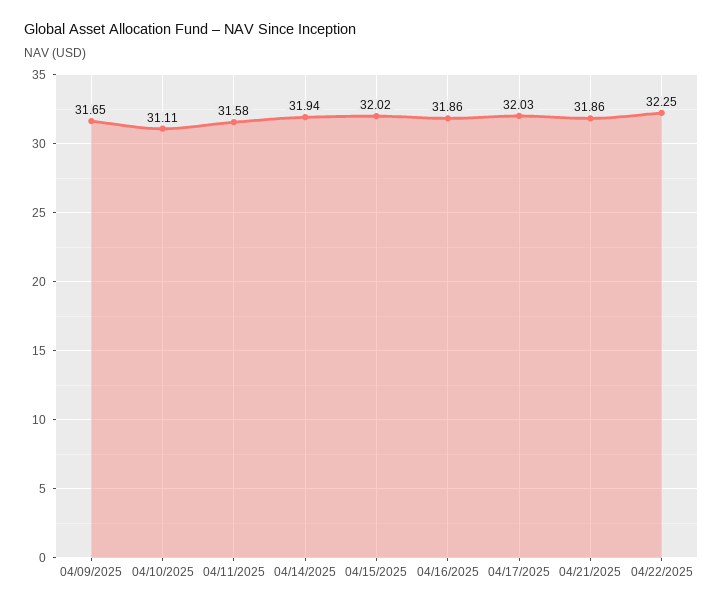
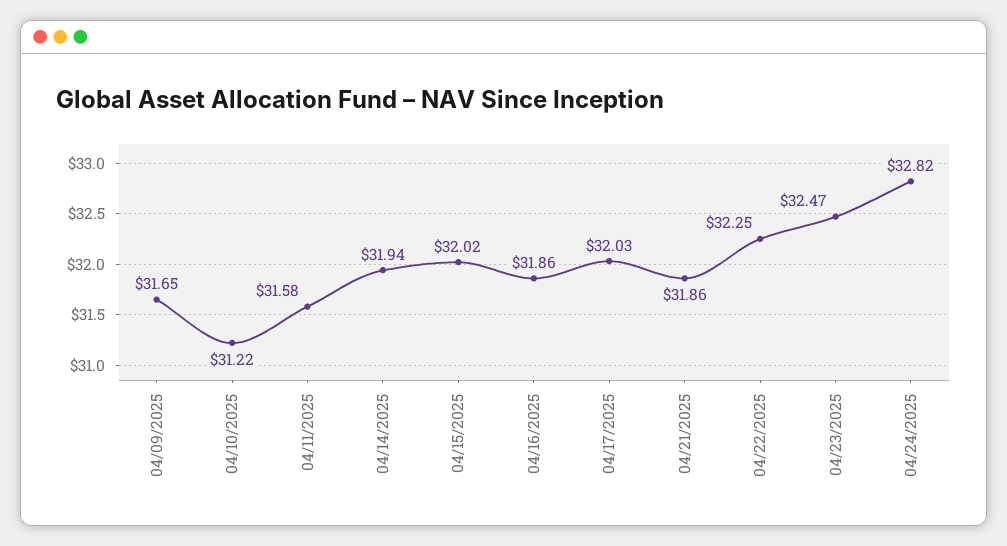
04/10/2025: 31.11 -> 31.22
04/23/2025: none -> 32.47
04/24/2025: none -> 32.82

